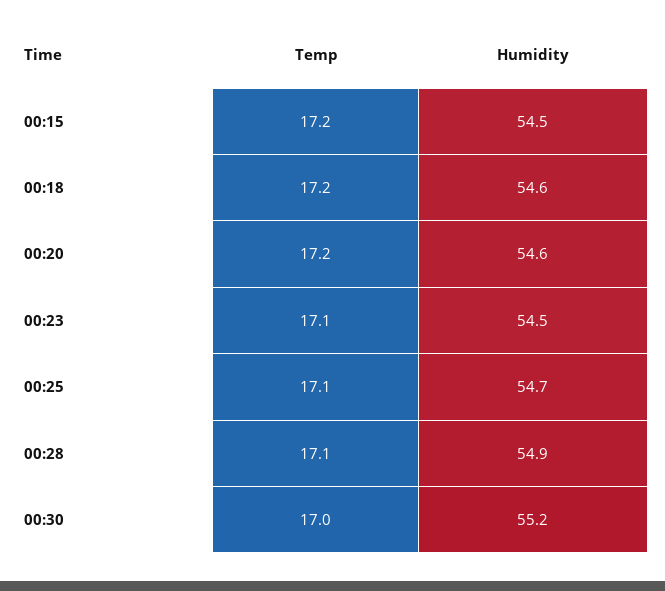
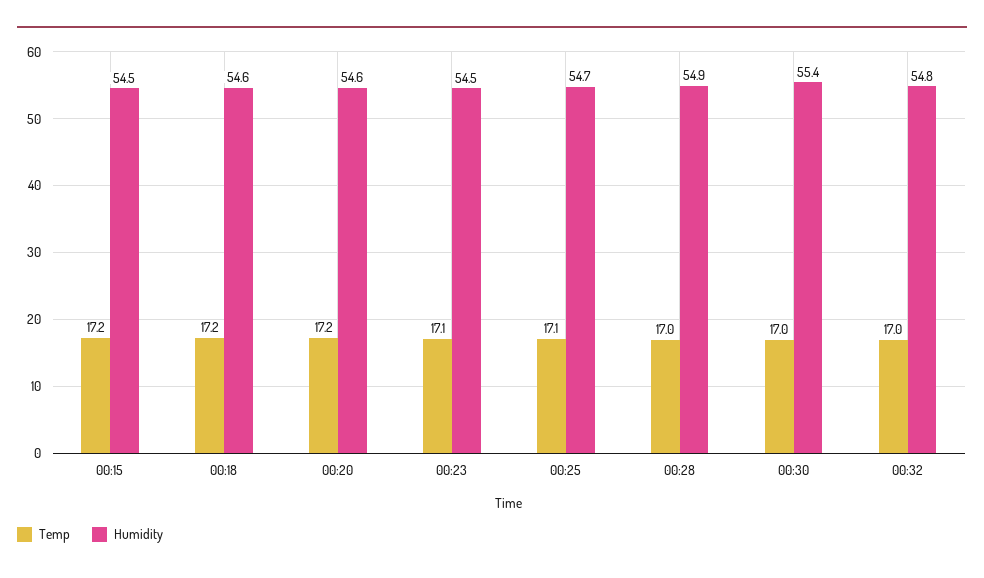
Temp, 00:28: 17.1 -> 17
Humidity, 00:30: 55.2 -> 55.4
Temp, 00:32: none -> 17
Humidity, 00:32: none -> 54.8

